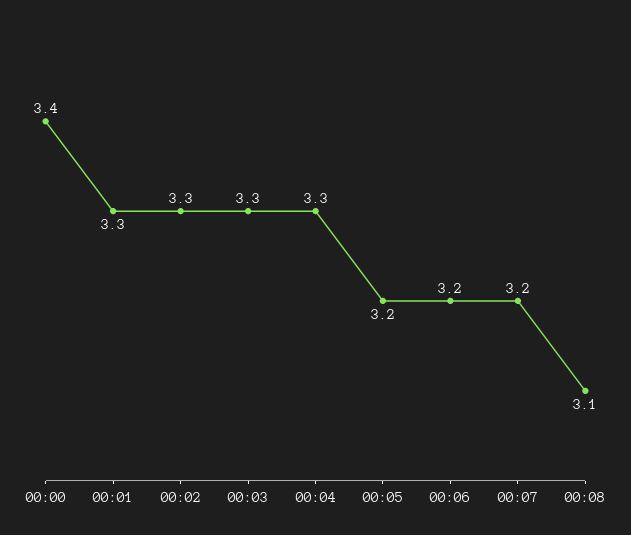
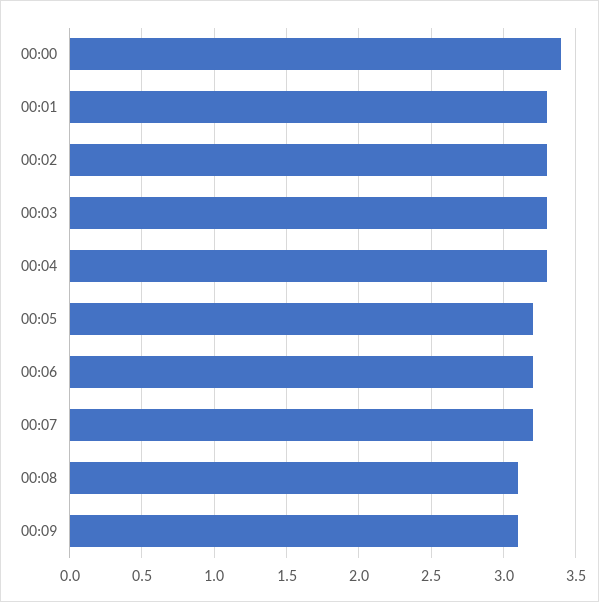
00:09: none -> 3.1

